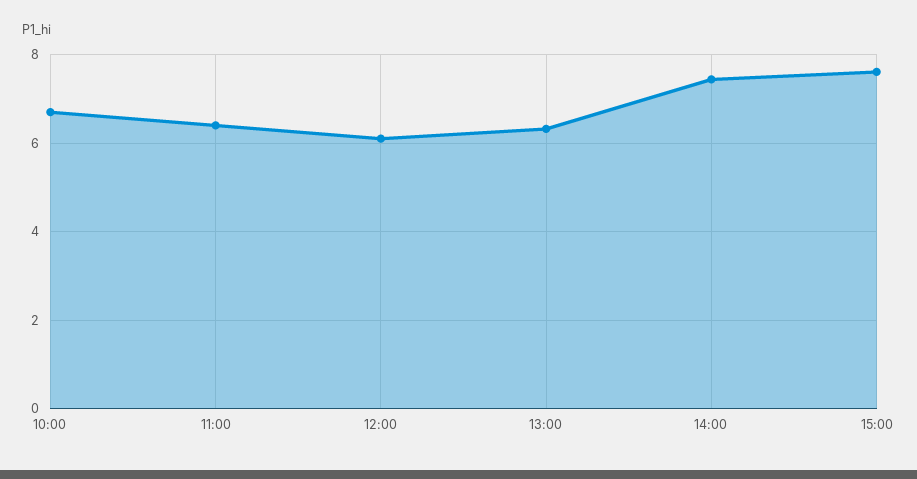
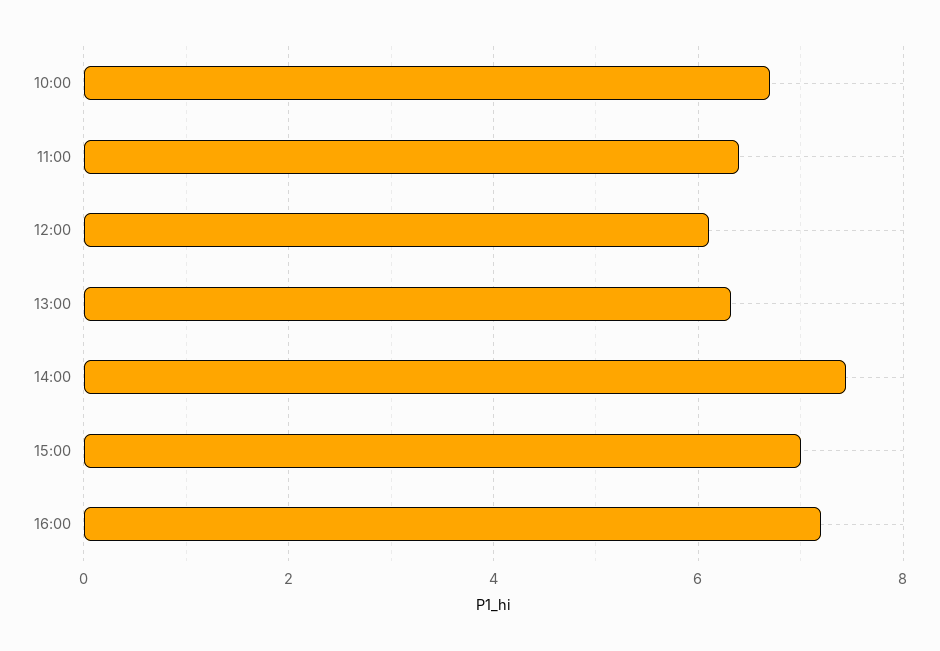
15:00: 7.6 -> 7
16:00: none -> 7.2

